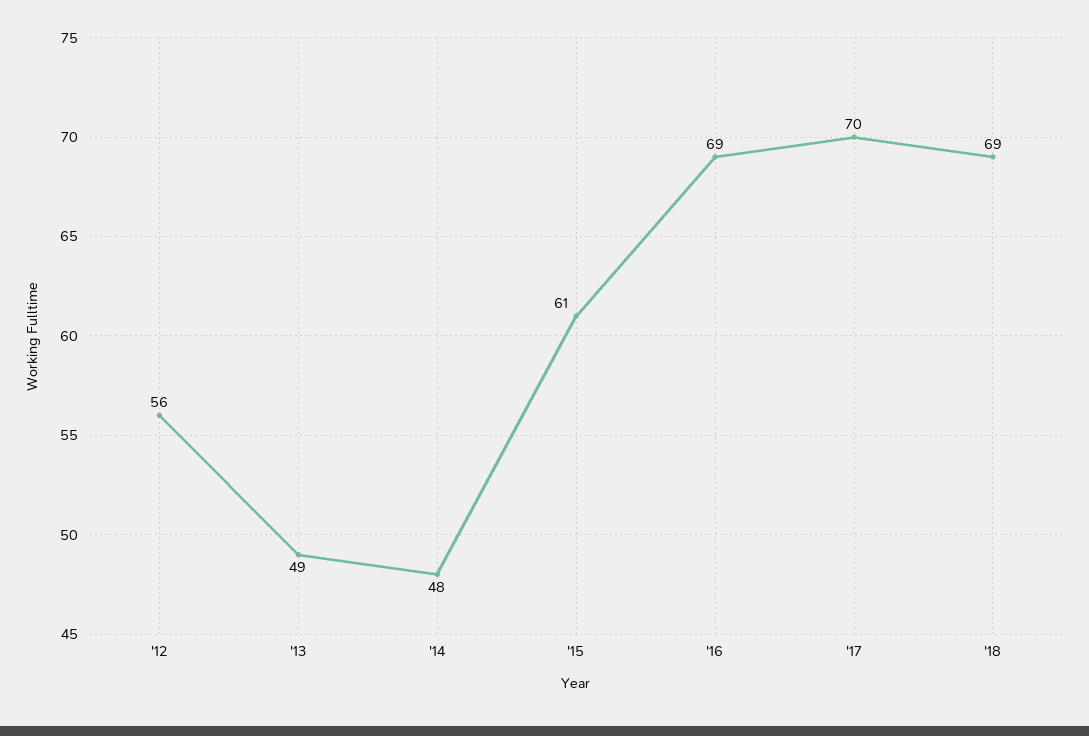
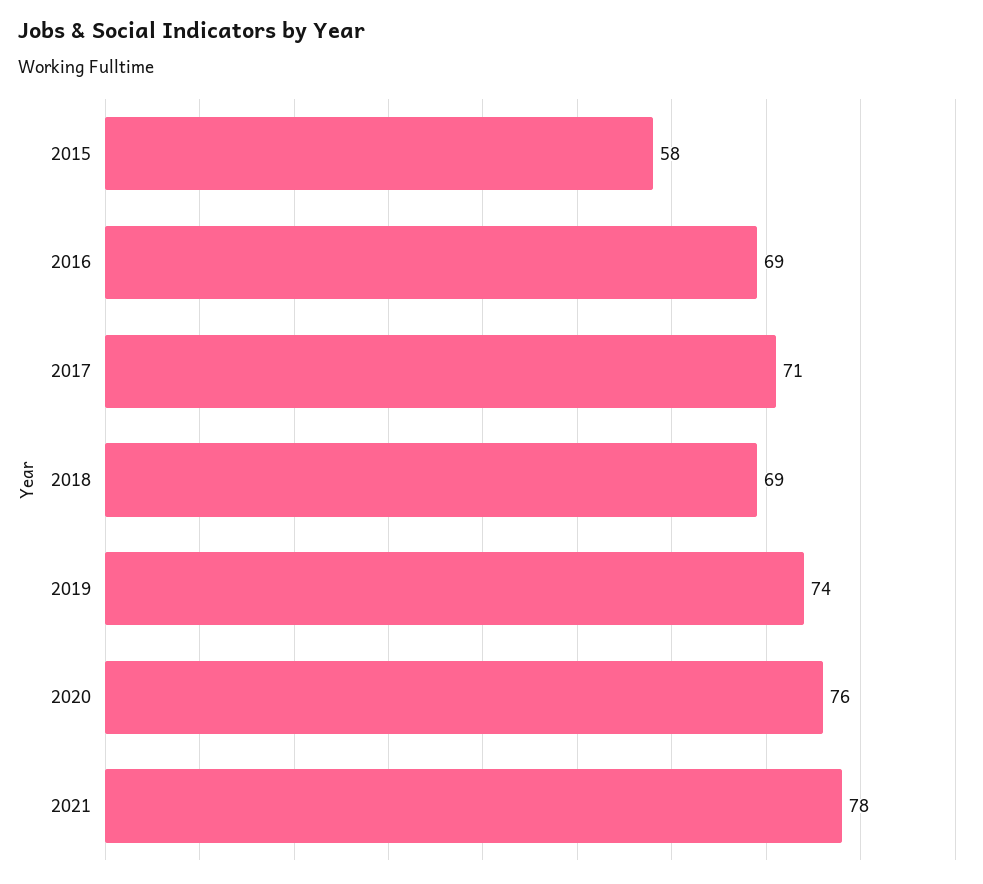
'12: 56 -> none
'13: 49 -> none
'14: 48 -> none
'15: 61 -> 58
'17: 70 -> 71
2019: none -> 74
2020: none -> 76
2021: none -> 78

